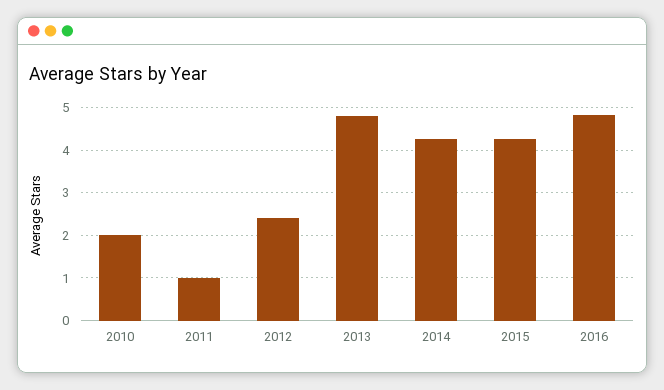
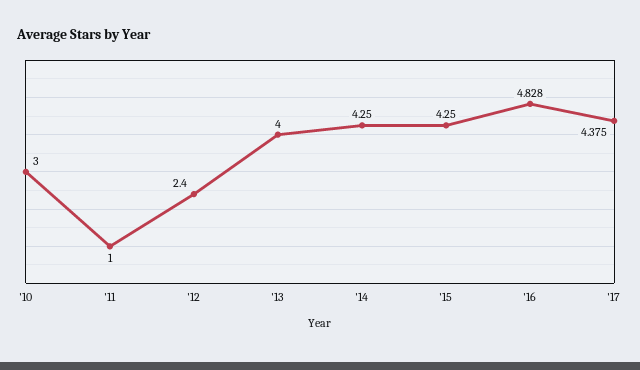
2010: 2 -> 3
2013: 4.8 -> 4
'17: none -> 4.375

